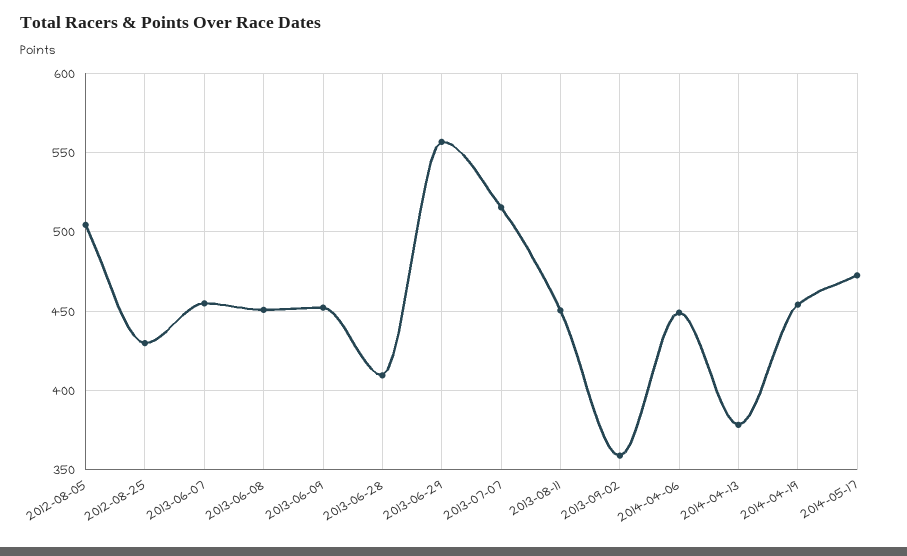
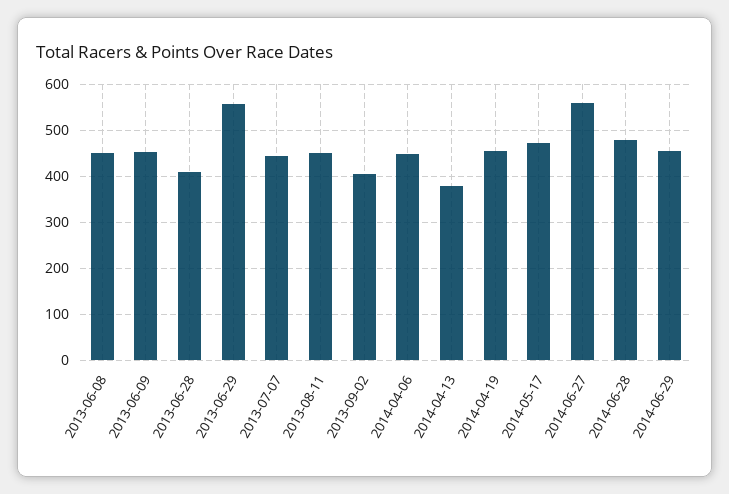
2012-08-05: 505 -> none
2012-08-25: 430 -> none
2013-06-07: 455 -> none
2013-07-07: 515 -> 440
2013-09-02: 360 -> 400
2014-06-27: none -> 560
2014-06-28: none -> 480
2014-06-29: none -> 460

